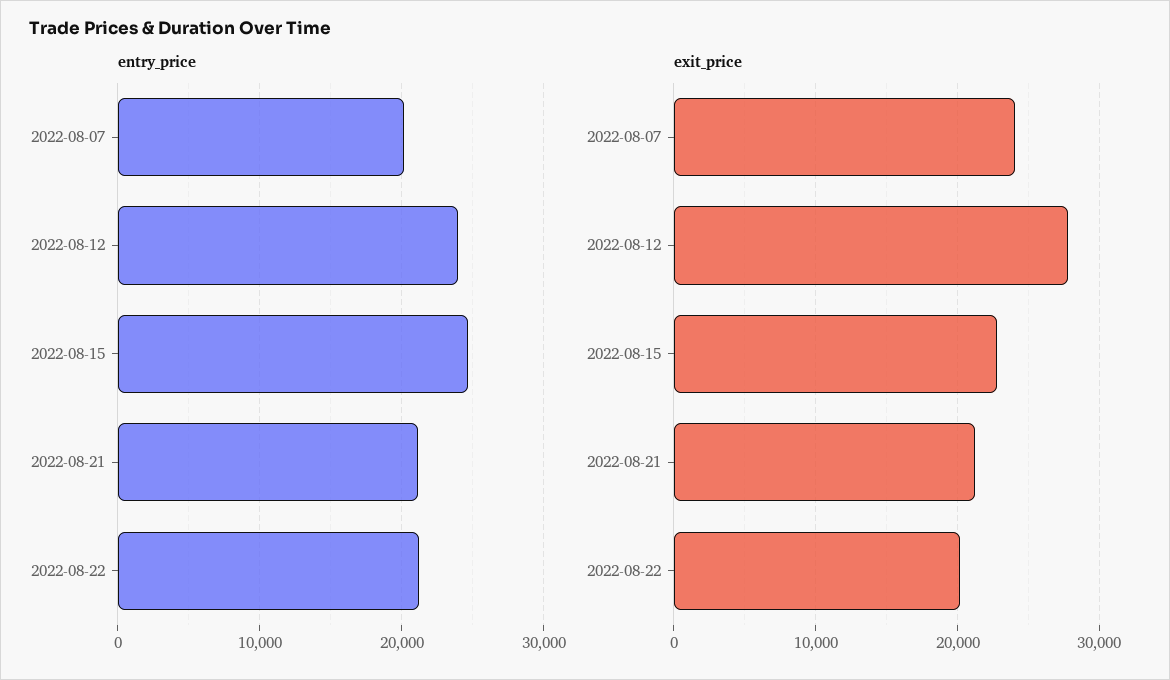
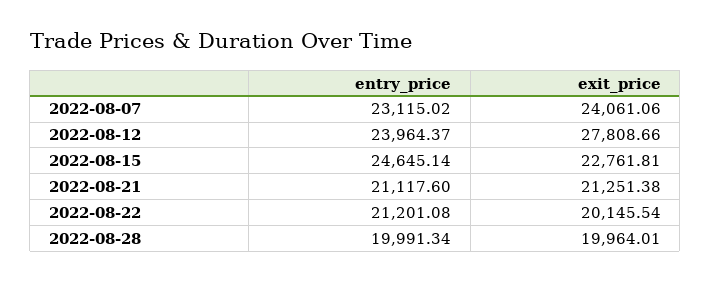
entry_price, 2022-08-07: 20000 -> 23115.02
entry_price, 2022-08-28: none -> 19991.34
exit_price, 2022-08-28: none -> 19964.01

